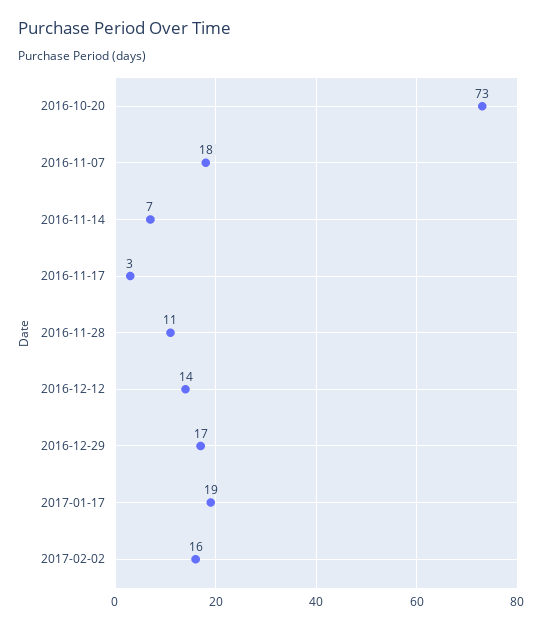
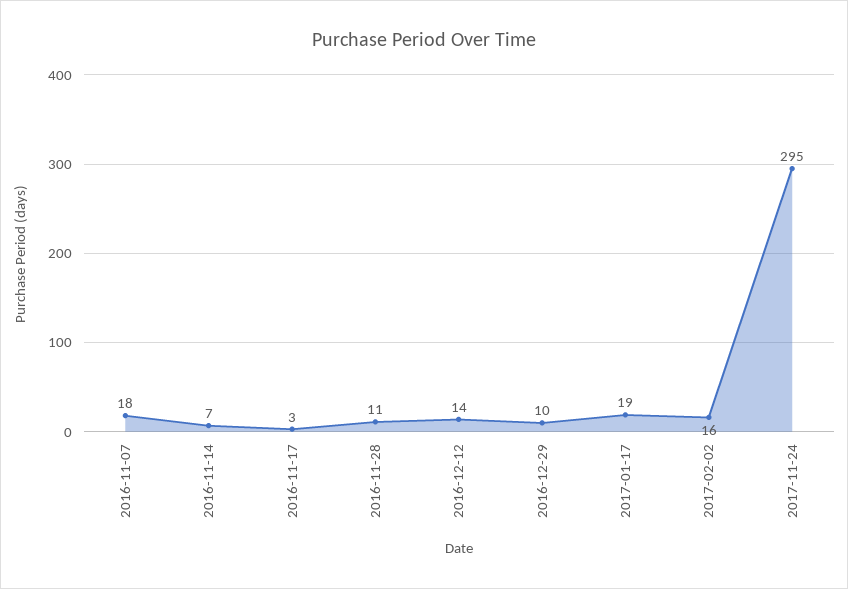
2016-10-20: 73 -> none
2016-12-29: 17 -> 10
2017-11-24: none -> 295

